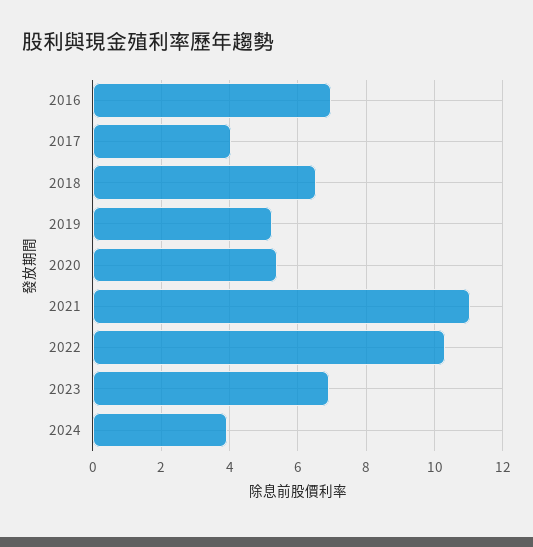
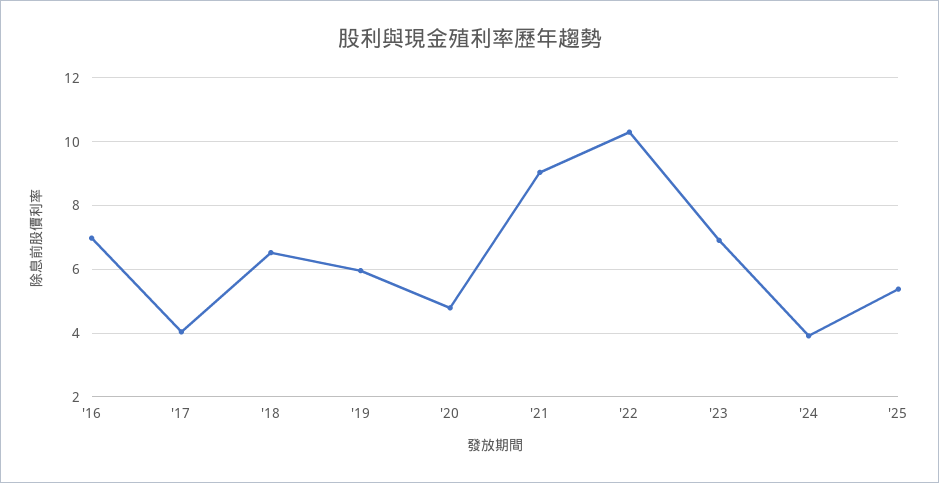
2019: 5.2 -> 6
2020: 5.4 -> 4.8
2021: 11 -> 9
'25: none -> 5.4

